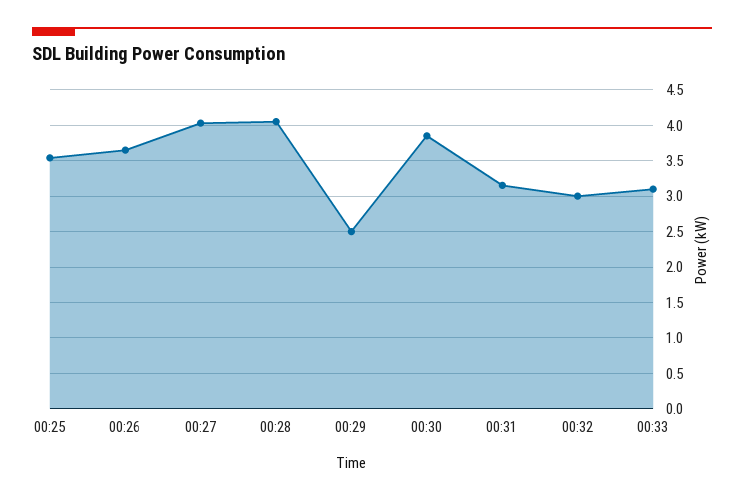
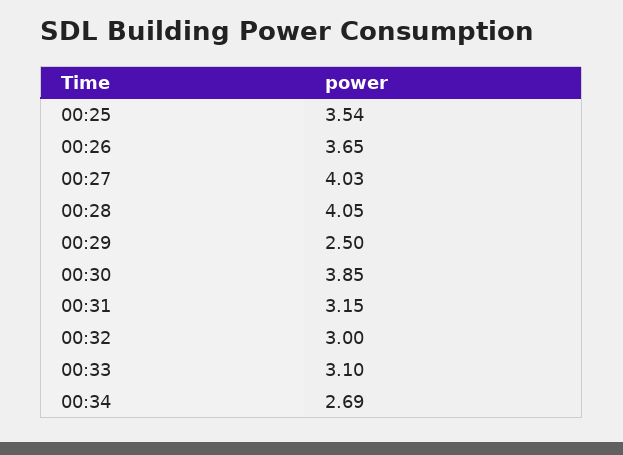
00:34: none -> 2.69

